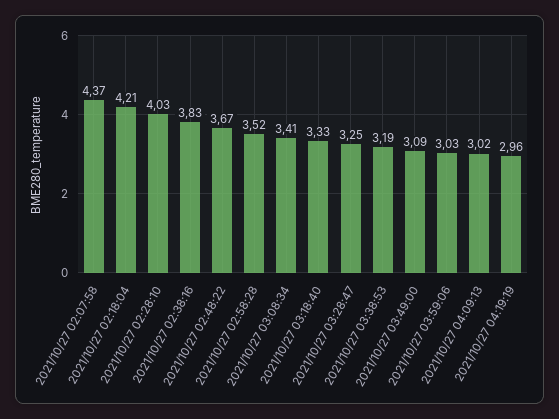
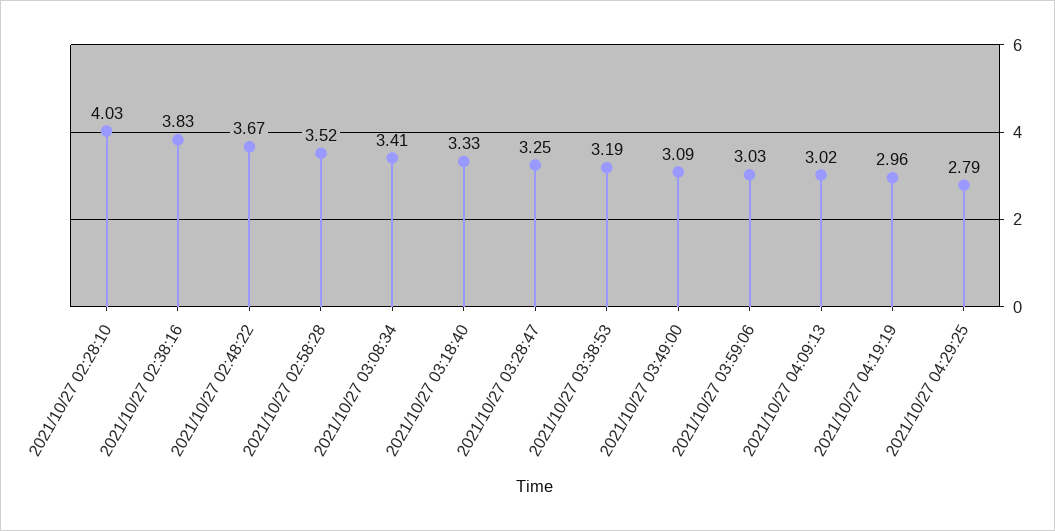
2021/10/27 02:07:58: 4.37 -> none
2021/10/27 02:18:04: 4.21 -> none
2021/10/27 04:29:25: none -> 2.79

